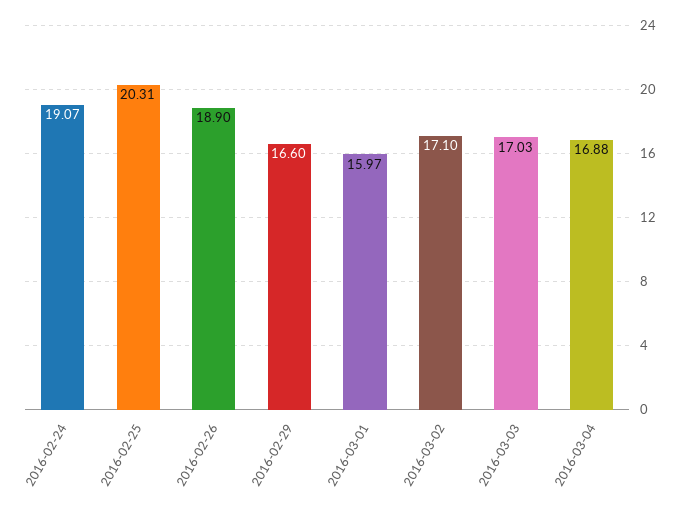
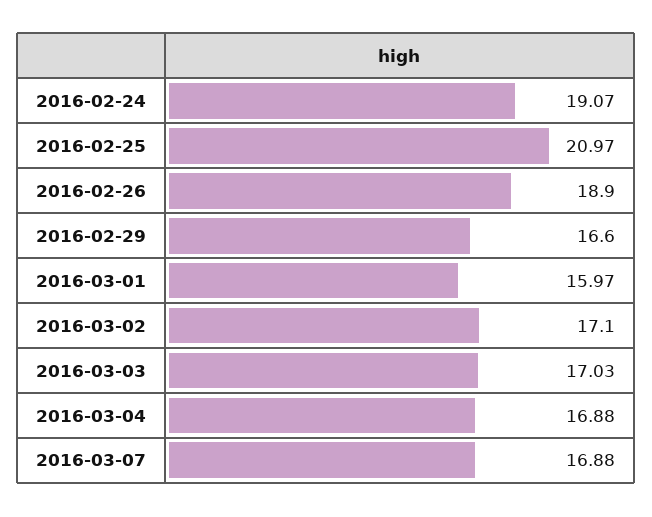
2016-02-25: 20.31 -> 20.97
2016-03-07: none -> 16.88

